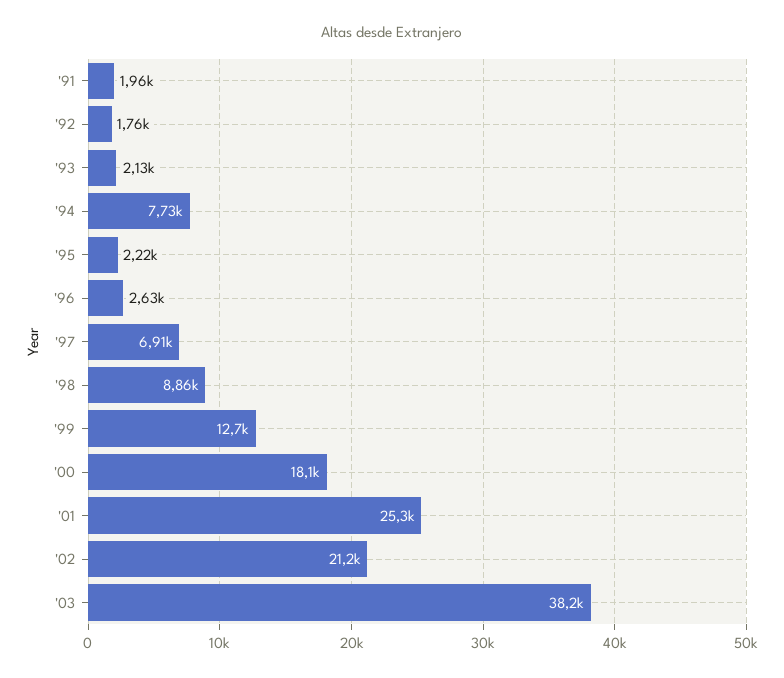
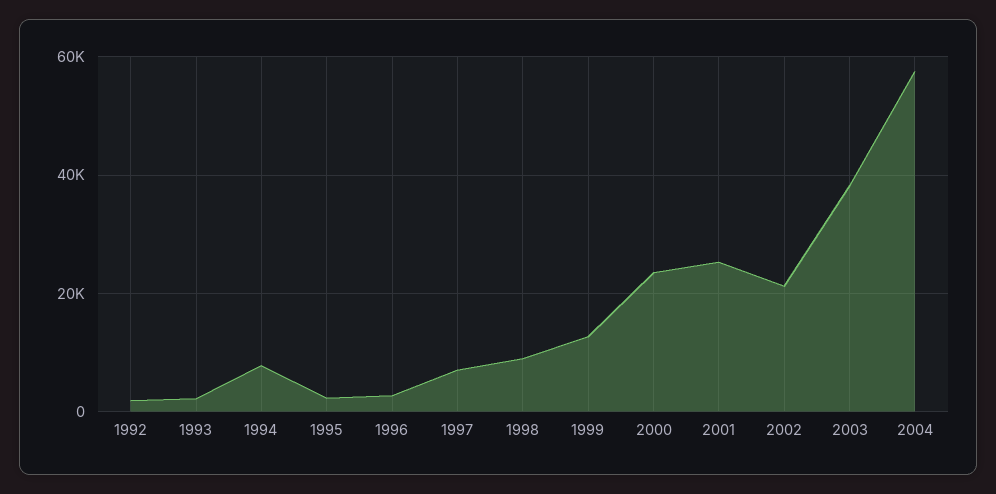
'91: 1960 -> none
'00: 18100 -> 24000
2004: none -> 58000

